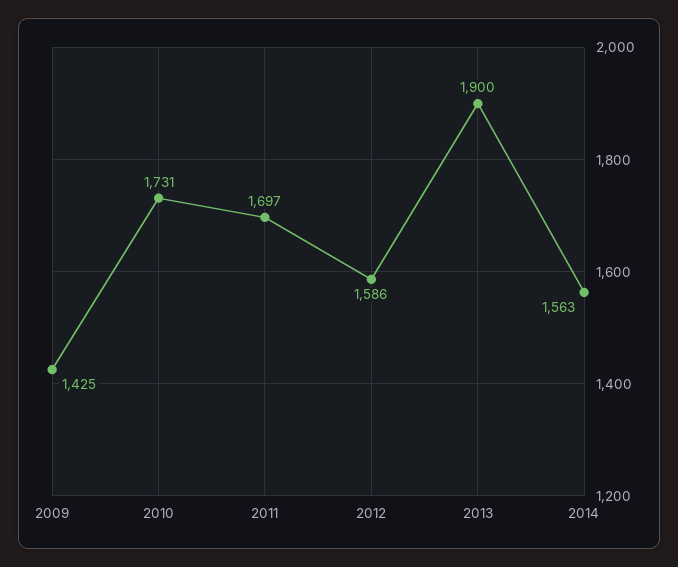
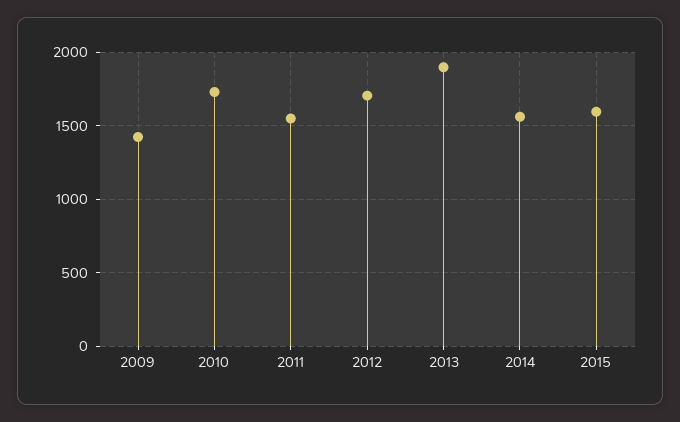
2011: 1697 -> 1550
2012: 1586 -> 1700
2015: none -> 1600

